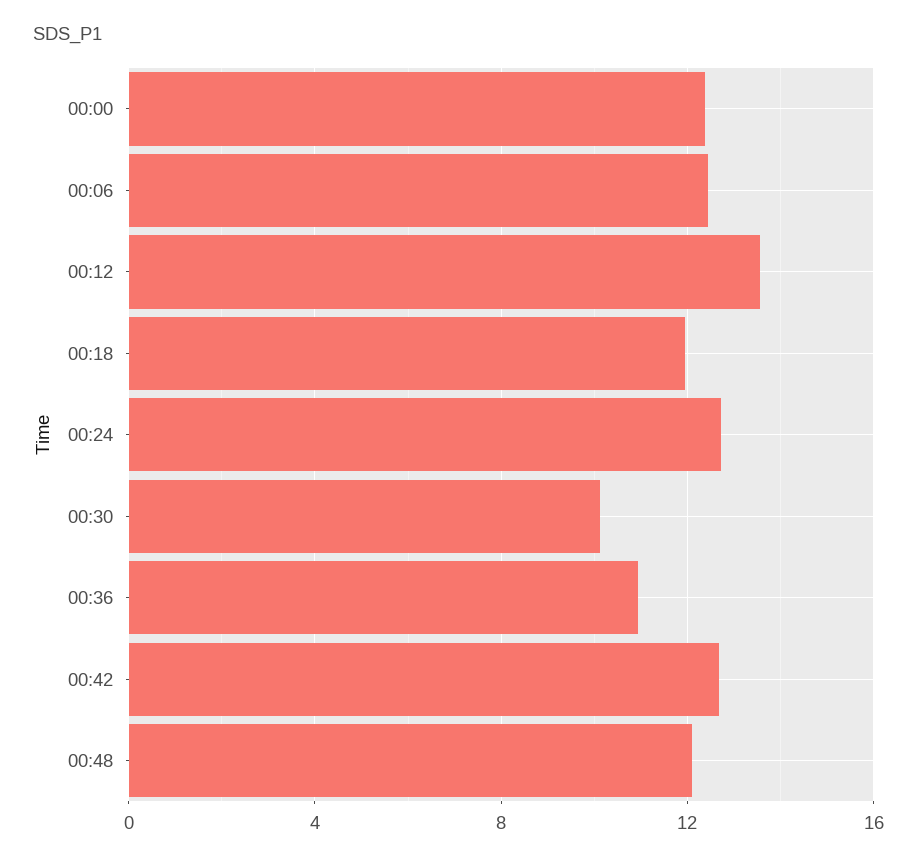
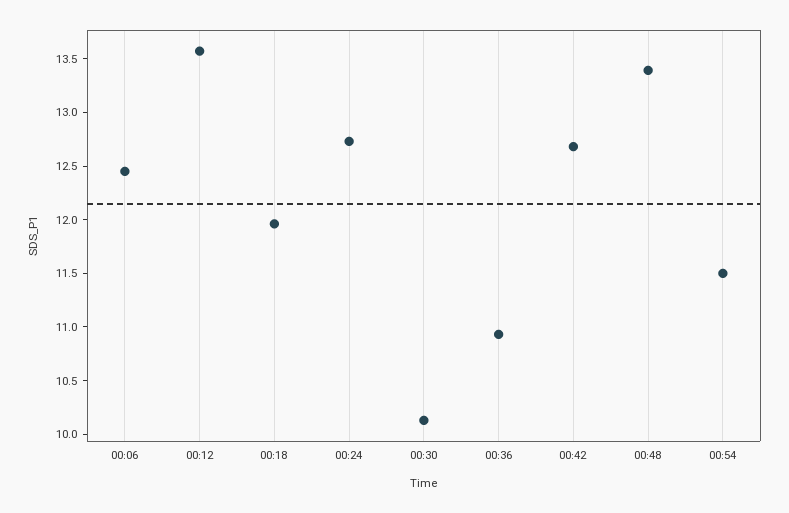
00:00: 12.5 -> none
00:48: 12 -> 13.4
00:54: none -> 11.5

